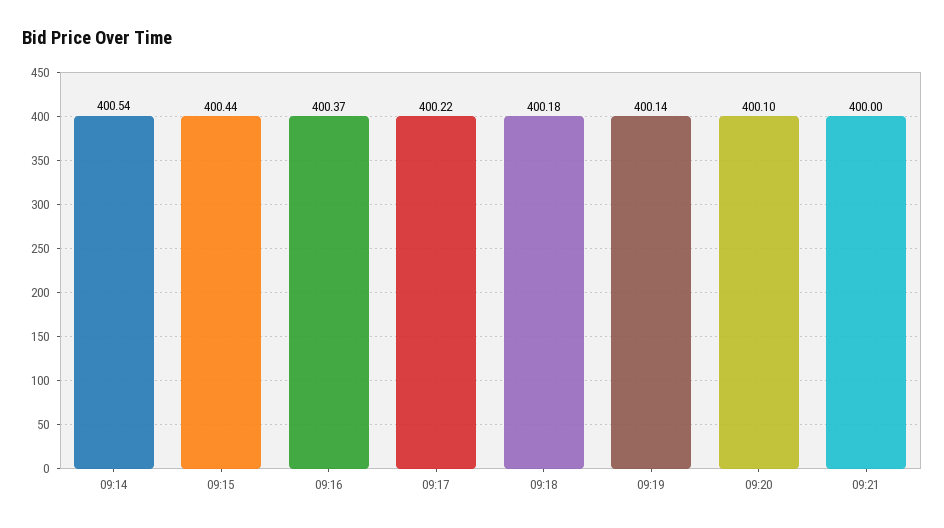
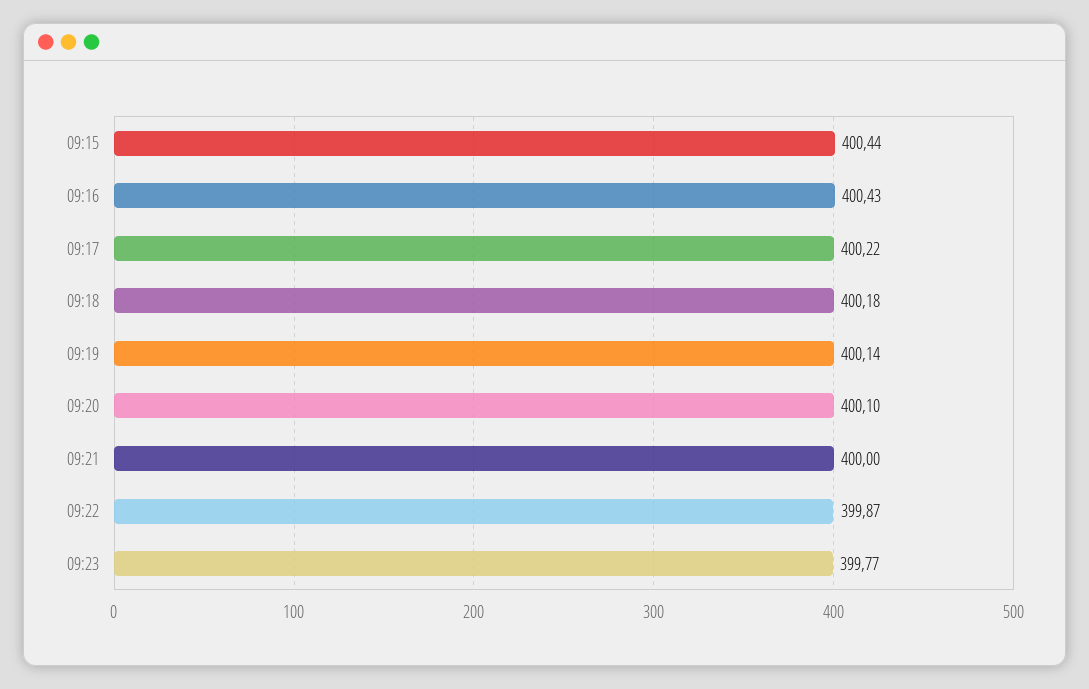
09:14: 400.54 -> none
09:16: 400.37 -> 400.43
09:22: none -> 399.87
09:23: none -> 399.77

